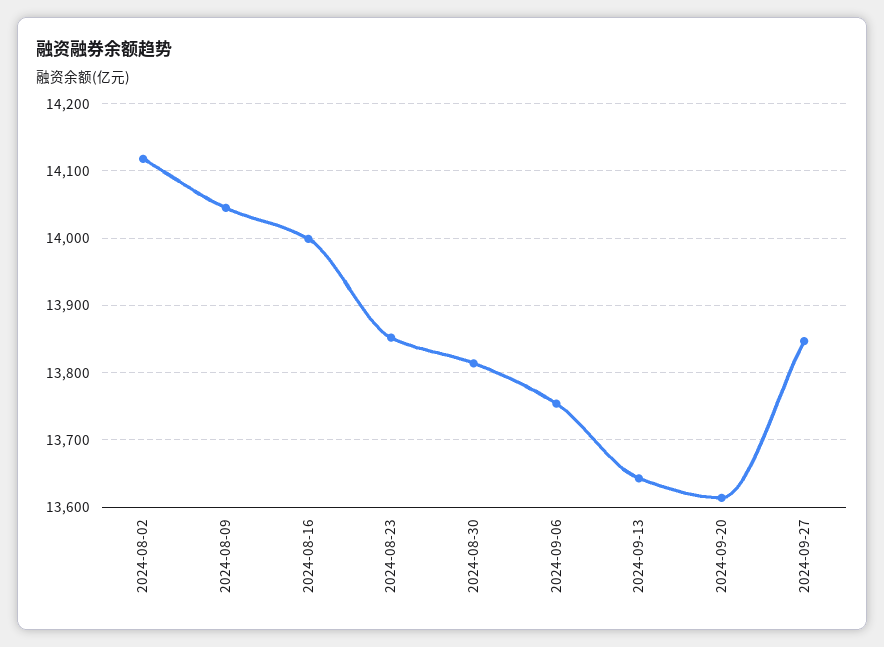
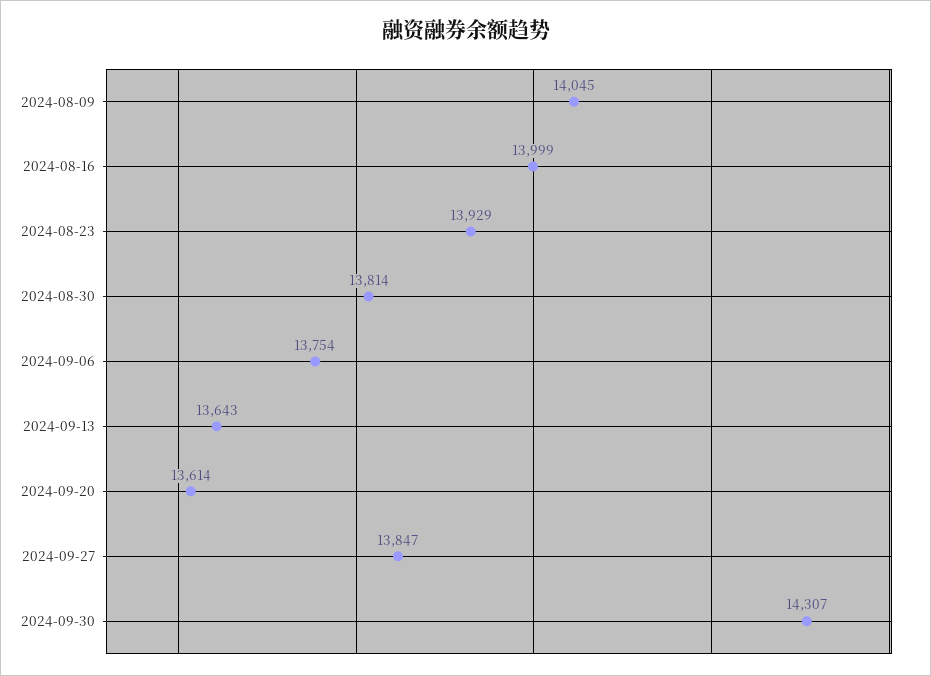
2024-08-02: 14120 -> none
2024-08-23: 13850 -> 13929
2024-09-30: none -> 14307

